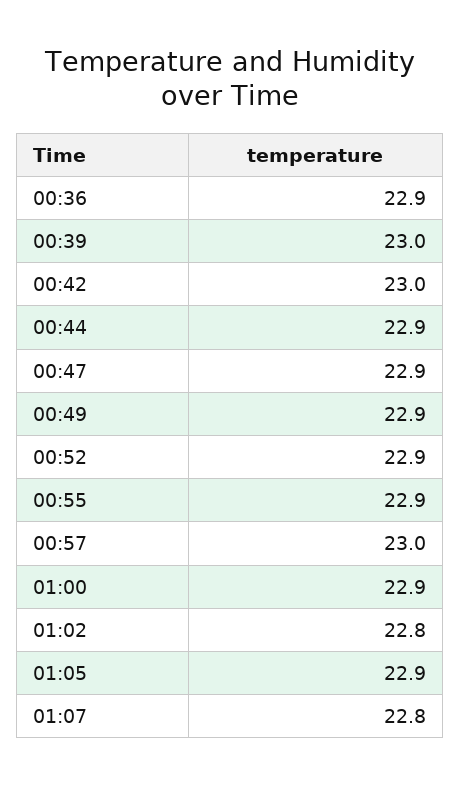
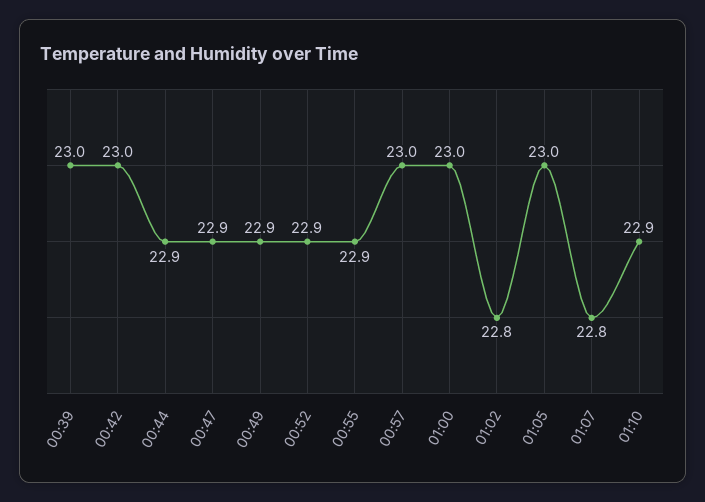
00:36: 22.9 -> none
01:00: 22.9 -> 23
01:05: 22.9 -> 23
01:10: none -> 22.9

